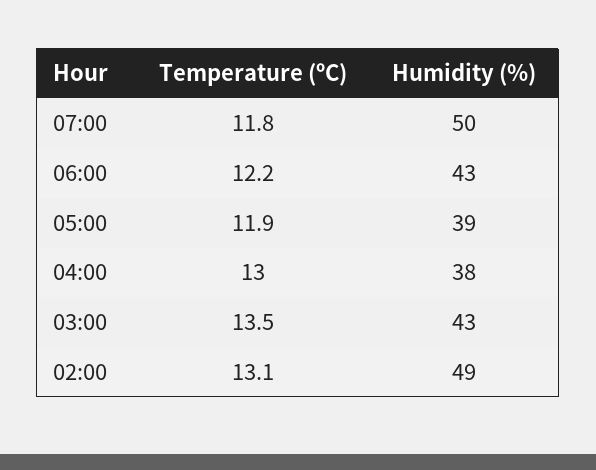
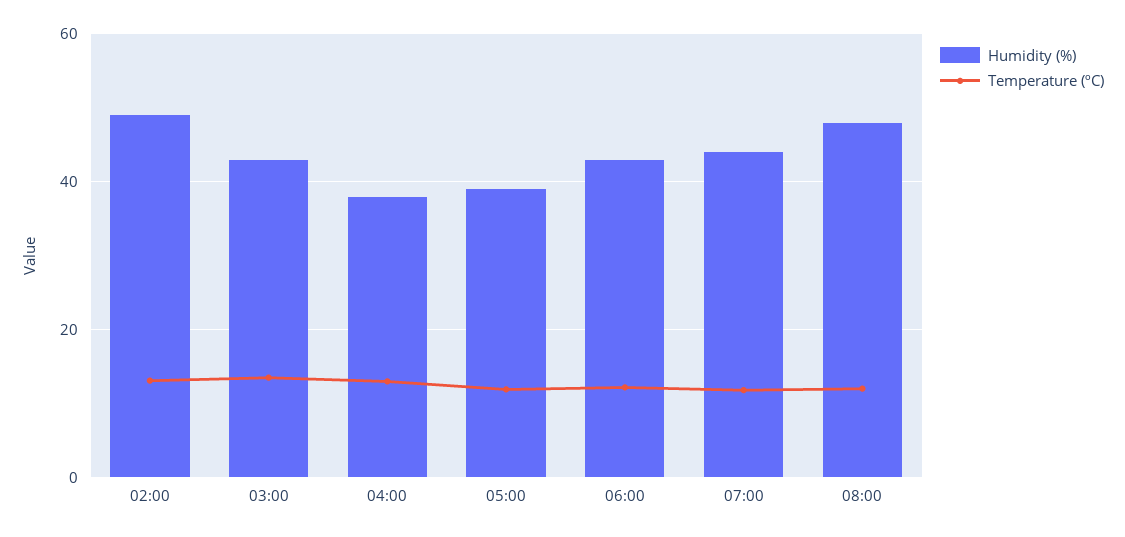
Humidity (%), 07:00: 50 -> 44
Humidity (%), 08:00: none -> 48
Temperature (ºC), 08:00: none -> 12

